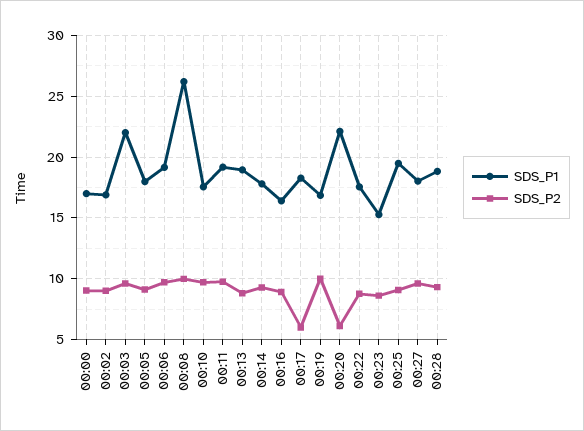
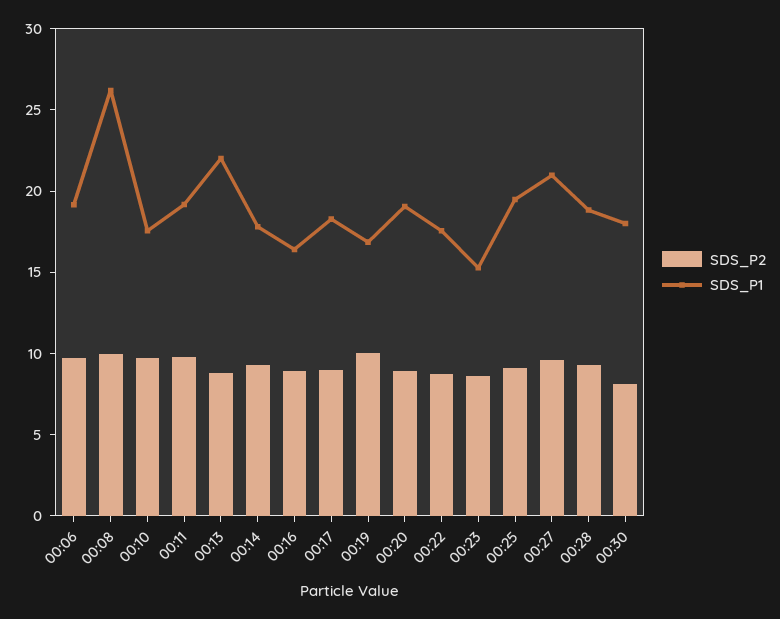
SDS_P1, 00:00: 17 -> none
SDS_P2, 00:00: 9 -> none
SDS_P1, 00:02: 17 -> none
SDS_P2, 00:02: 9 -> none
SDS_P1, 00:03: 22 -> none
SDS_P2, 00:03: 9.5 -> none
SDS_P1, 00:05: 18 -> none
SDS_P2, 00:05: 9 -> none
SDS_P1, 00:13: 19 -> 22
SDS_P2, 00:17: 6 -> 9
SDS_P1, 00:20: 22 -> 19
SDS_P2, 00:20: 6 -> 9
SDS_P1, 00:27: 18 -> 21
SDS_P2, 00:30: none -> 8
SDS_P1, 00:30: none -> 18

